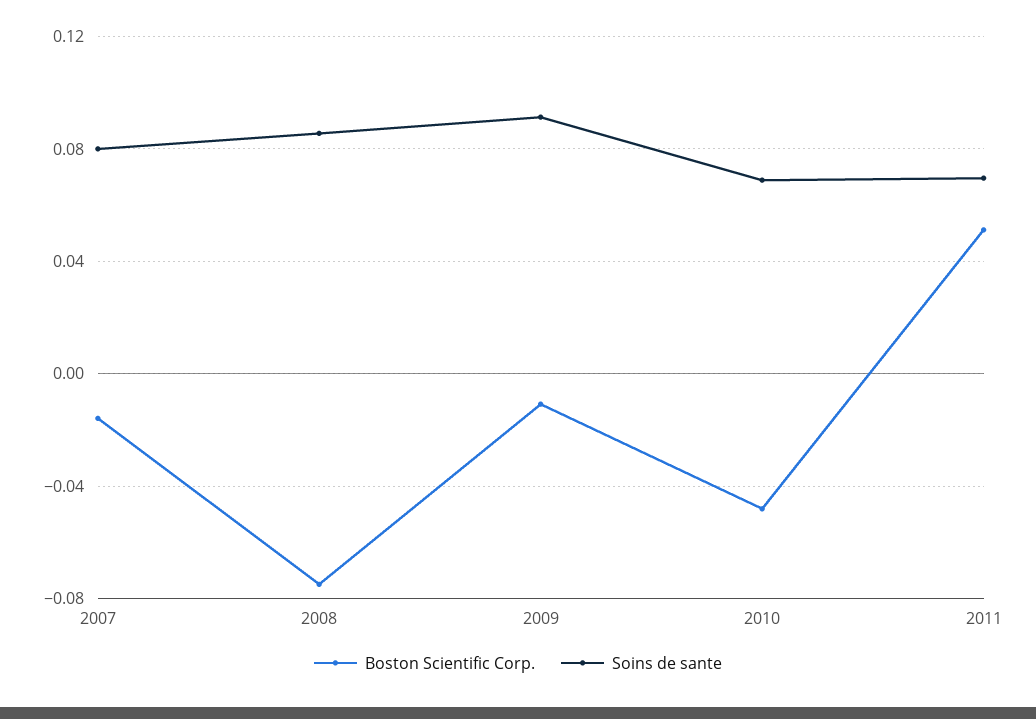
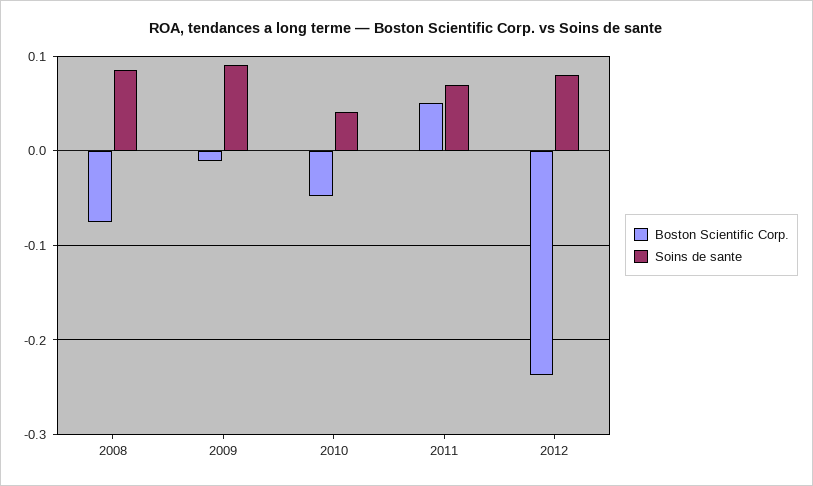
Boston Scientific Corp., 2007: -0.015 -> none
Soins de sante, 2007: 0.08 -> none
Soins de sante, 2010: 0.07 -> 0.04
Boston Scientific Corp., 2012: none -> -0.24
Soins de sante, 2012: none -> 0.08

